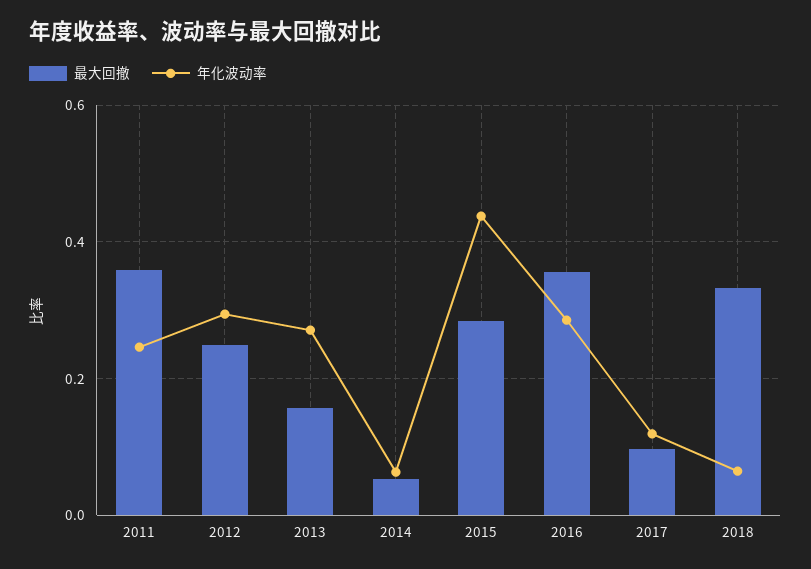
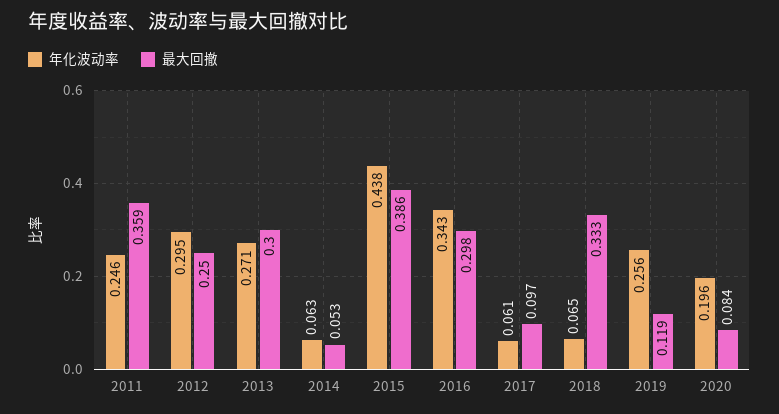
最大回撤, 2013: 0.16 -> 0.3
最大回撤, 2015: 0.28 -> 0.386
最大回撤, 2016: 0.36 -> 0.298
年化波动率, 2016: 0.28 -> 0.343
年化波动率, 2017: 0.12 -> 0.061
年化波动率, 2019: none -> 0.256
最大回撤, 2019: none -> 0.119
年化波动率, 2020: none -> 0.196
最大回撤, 2020: none -> 0.084

